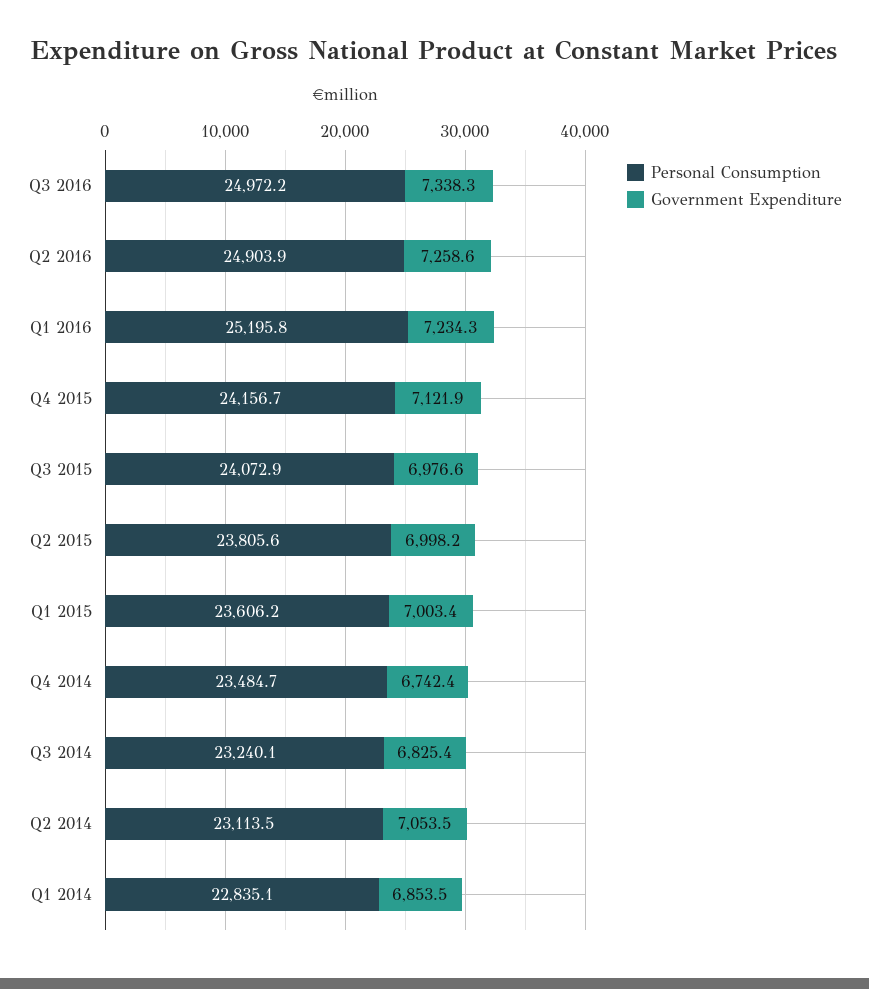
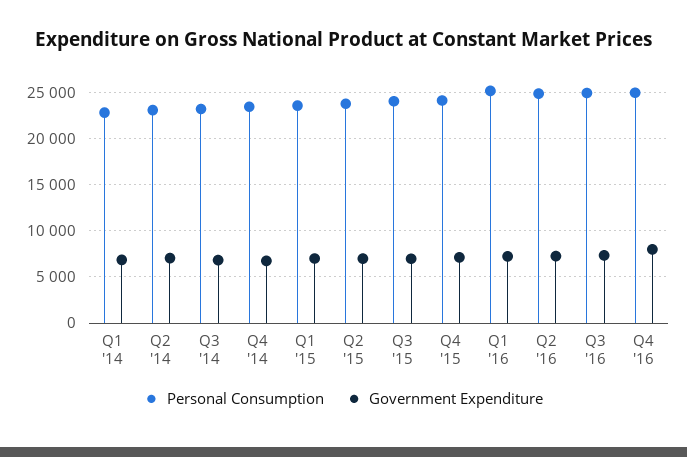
Personal Consumption, Q4 '16: none -> 25000
Government Expenditure, Q4 '16: none -> 8000

